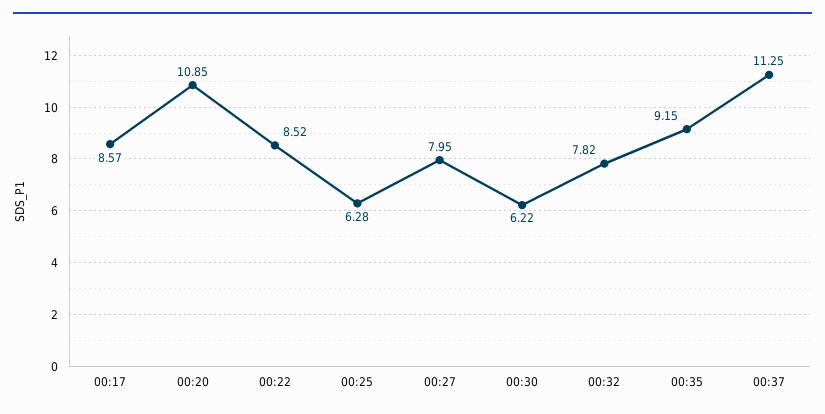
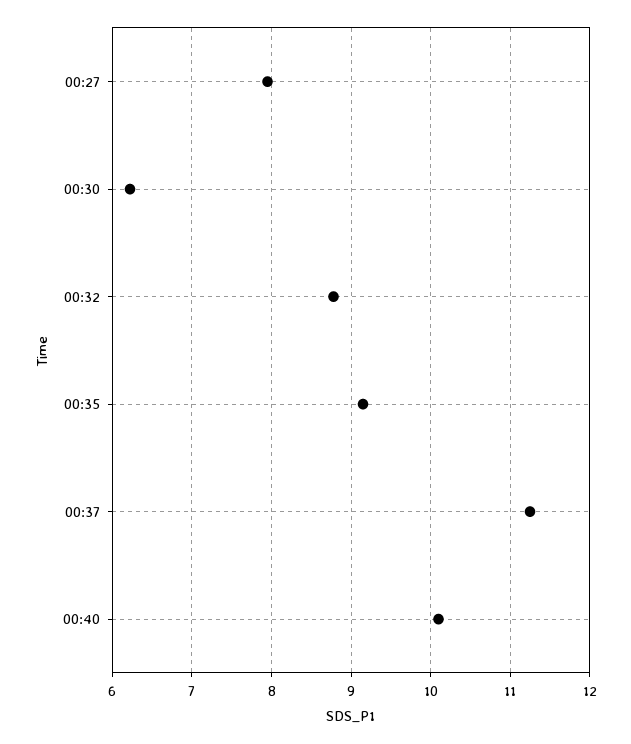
00:17: 8.57 -> none
00:20: 10.85 -> none
00:22: 8.52 -> none
00:25: 6.28 -> none
00:32: 7.82 -> 8.8
00:40: none -> 10.1

